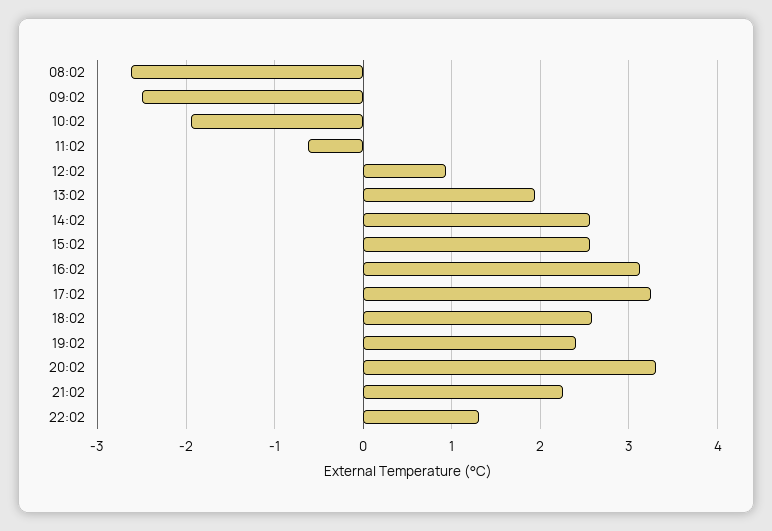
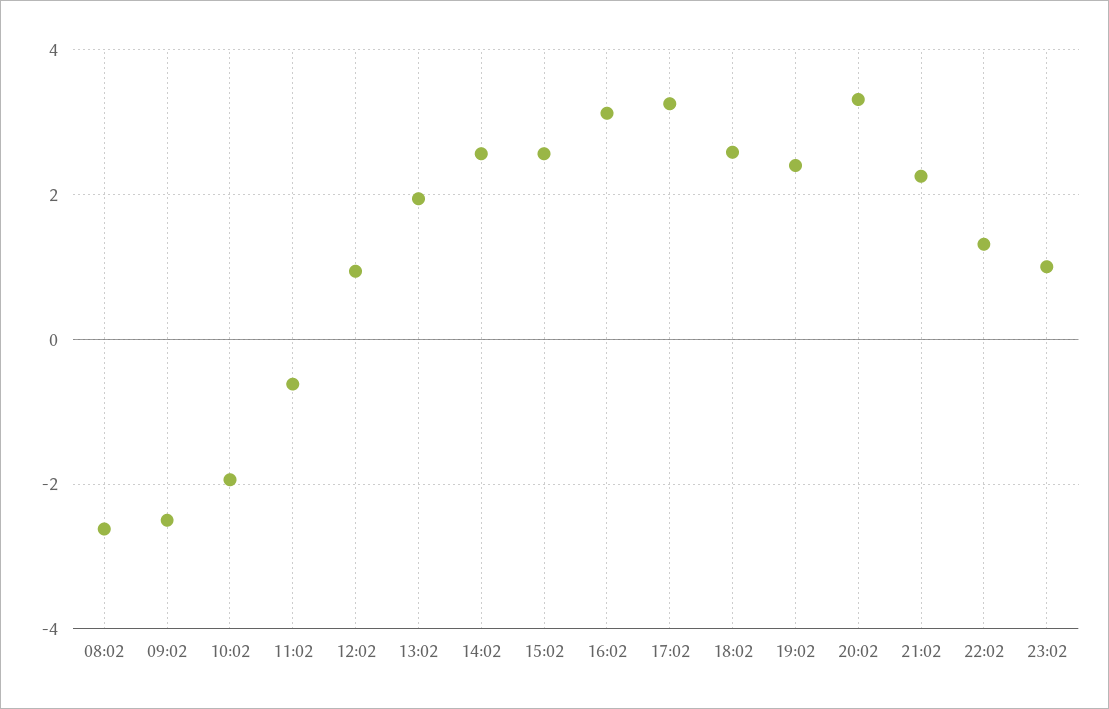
23:02: none -> 1

